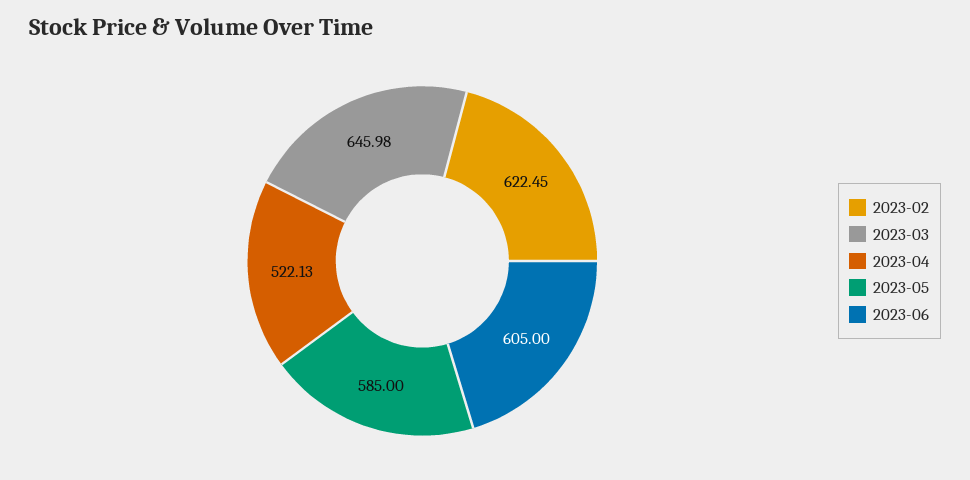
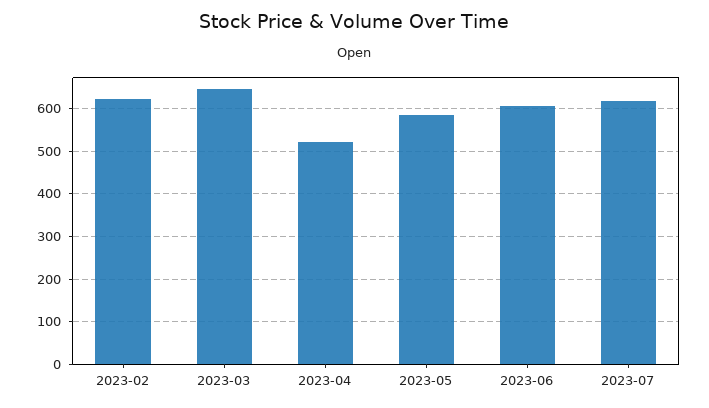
2023-07: none -> 620

